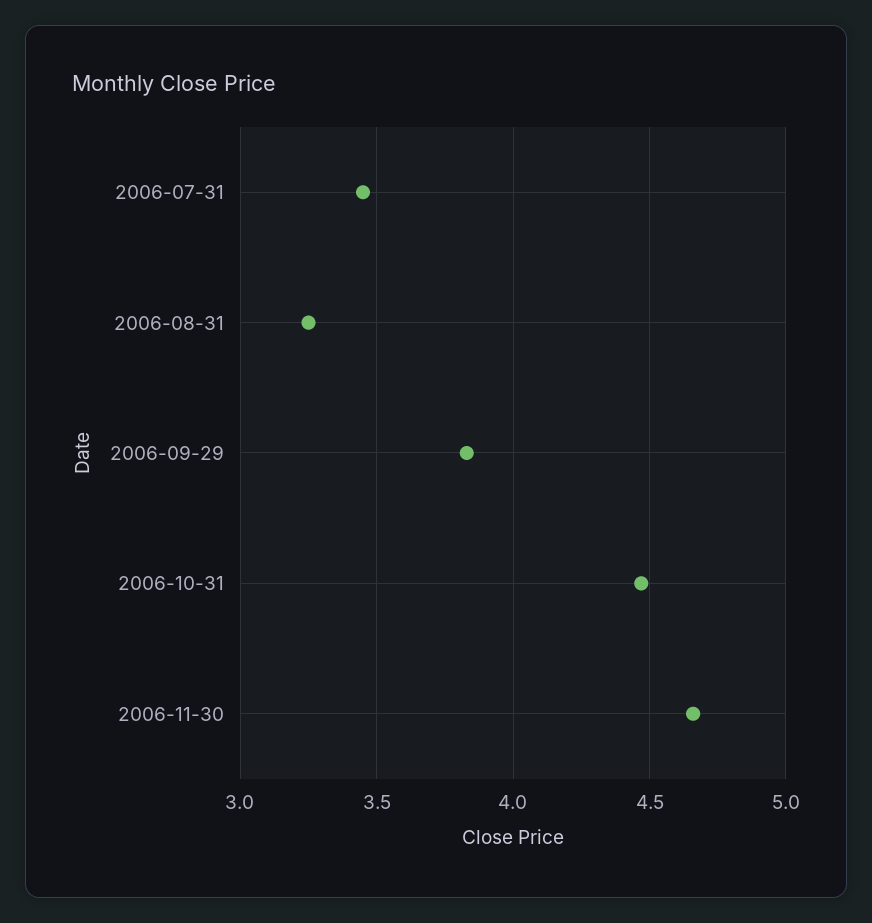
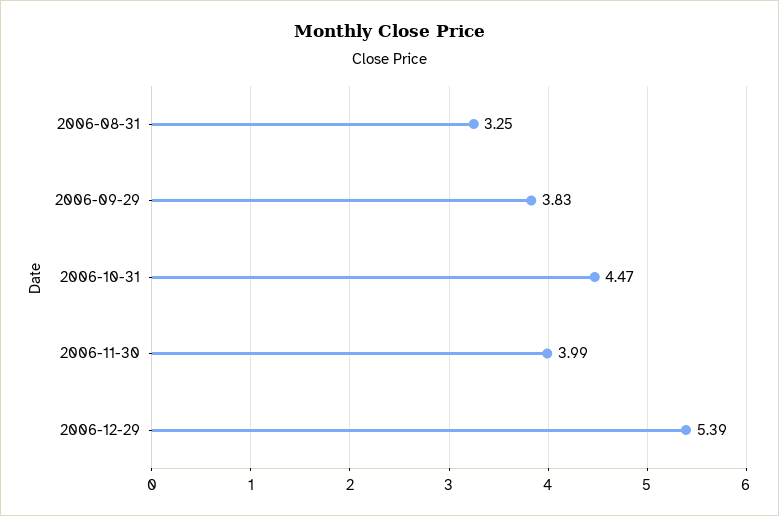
2006-07-31: 3.45 -> none
2006-11-30: 4.65 -> 3.99
2006-12-29: none -> 5.39

